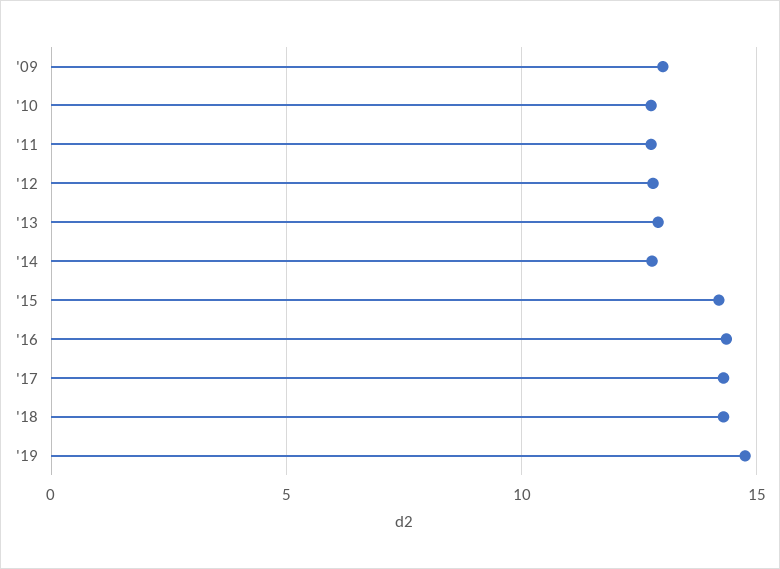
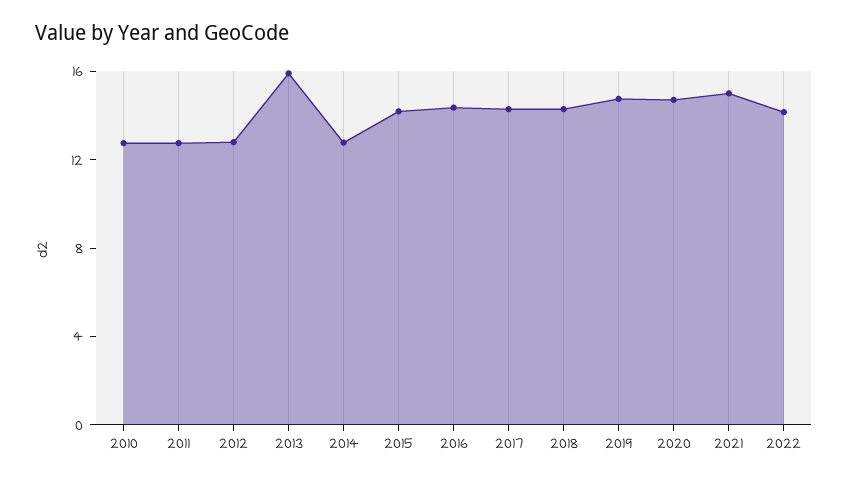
'09: 13 -> none
'13: 13 -> 16
2020: none -> 15
2021: none -> 15
2022: none -> 14

